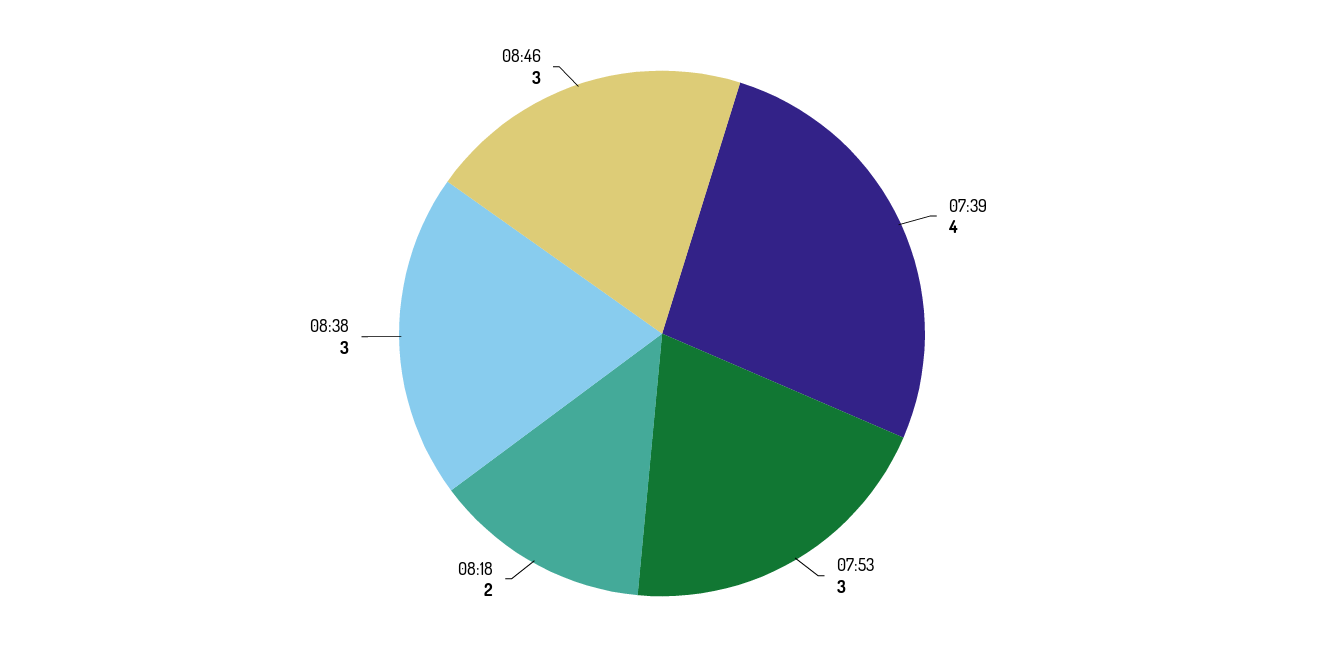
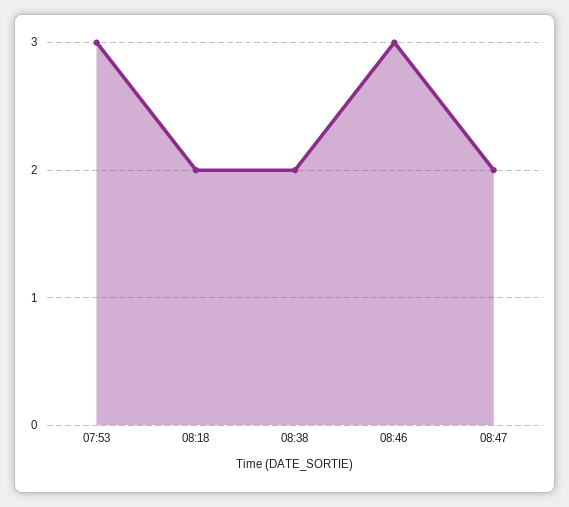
07:39: 4 -> none
08:38: 3 -> 2
08:47: none -> 2

